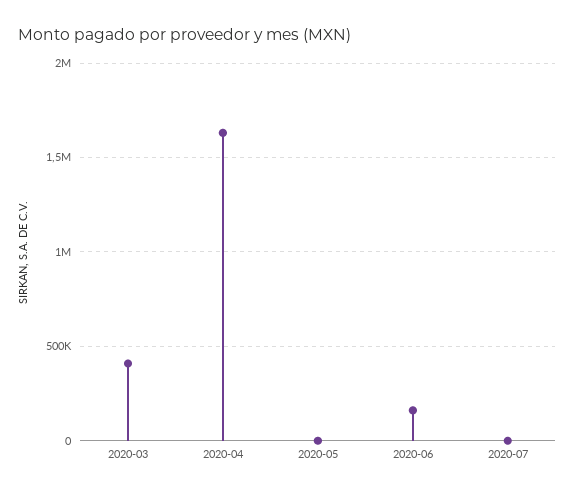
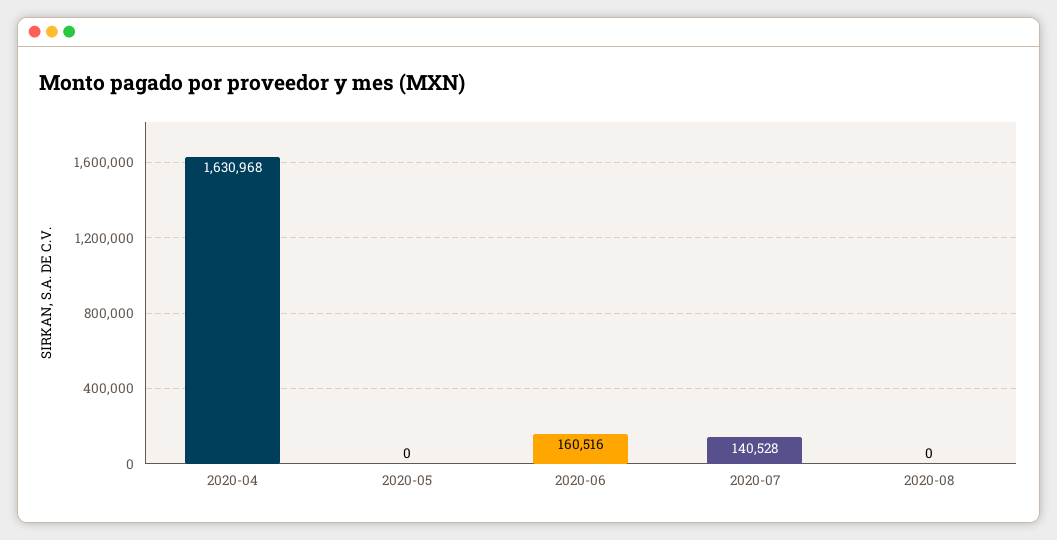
2020-03: 400000 -> none
2020-07: 0 -> 140528
2020-08: none -> 0

